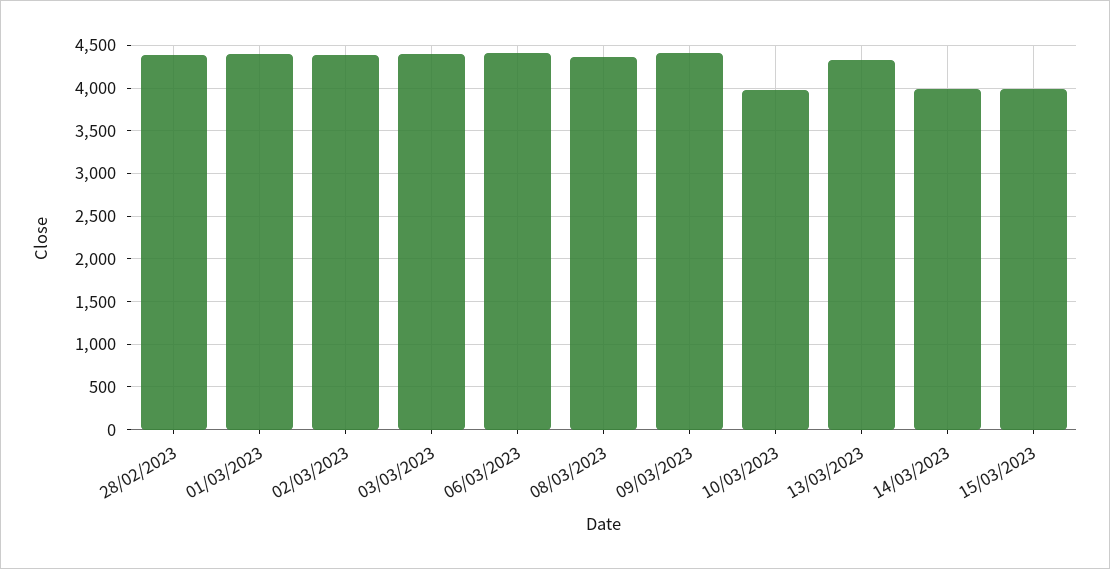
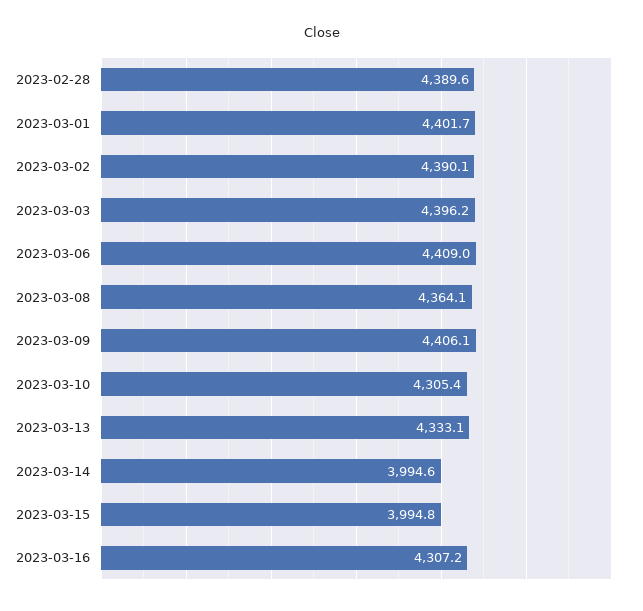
10/03/2023: 4000 -> 4305.4
2023-03-16: none -> 4307.2

